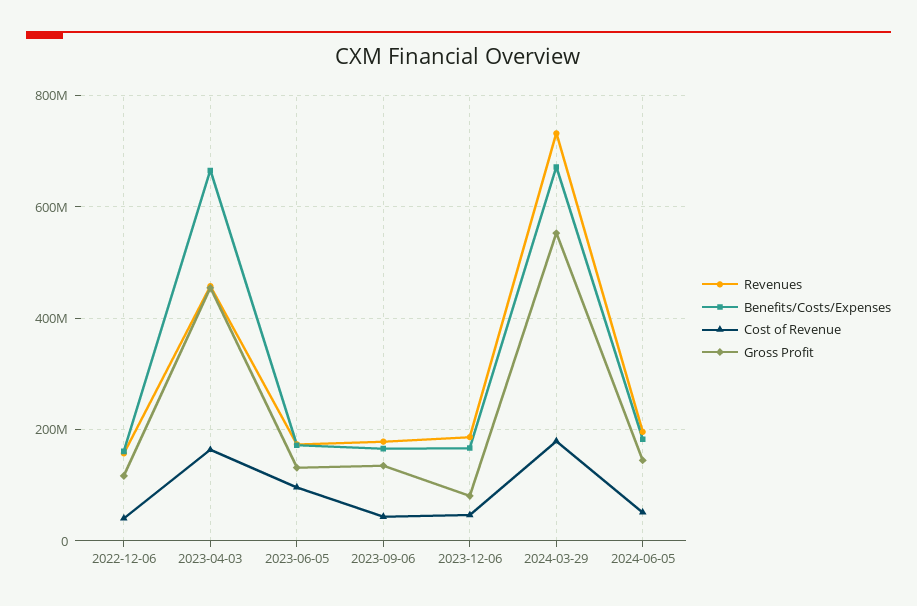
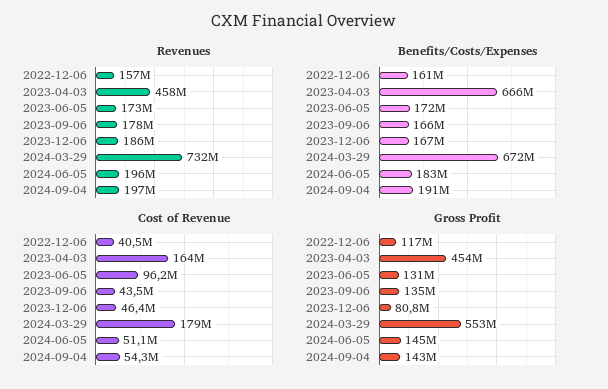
Revenues, 2024-09-04: none -> 197000000
Benefits/Costs/Expenses, 2024-09-04: none -> 191000000
Cost of Revenue, 2024-09-04: none -> 54300000
Gross Profit, 2024-09-04: none -> 143000000

